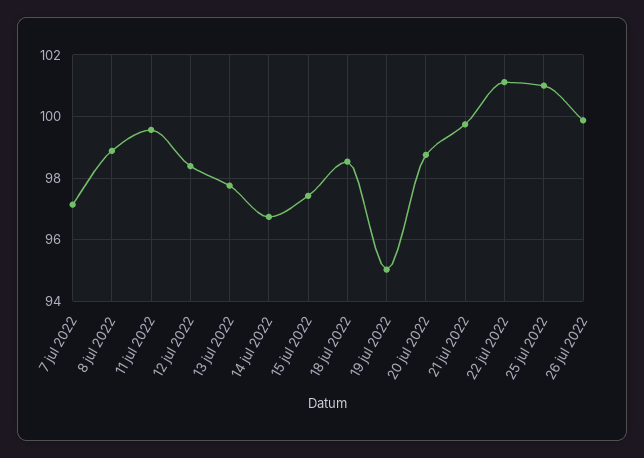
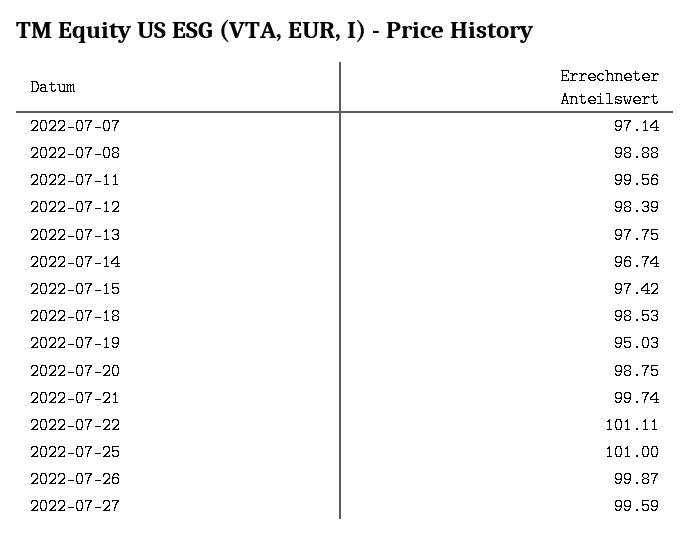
2022-07-27: none -> 99.59

